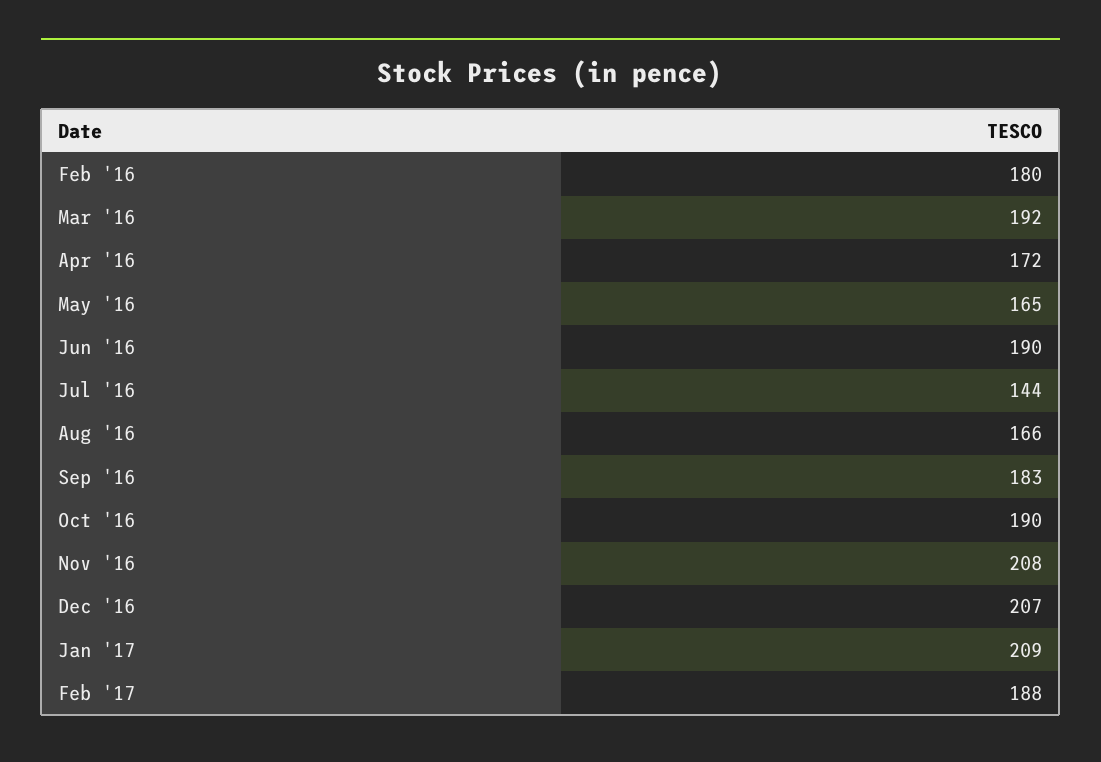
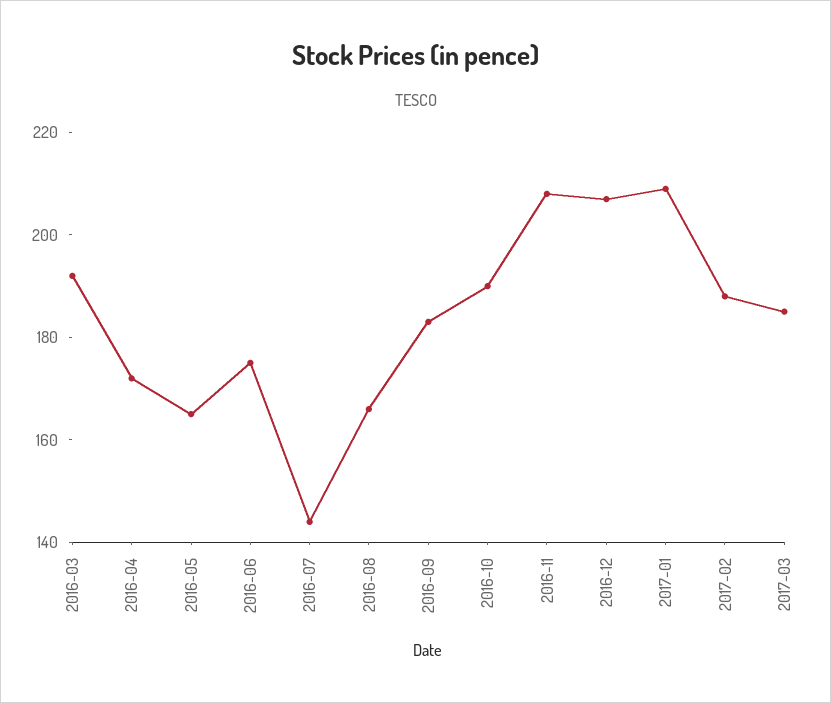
Feb '16: 180 -> none
Jun '16: 190 -> 175
2017-03: none -> 185

